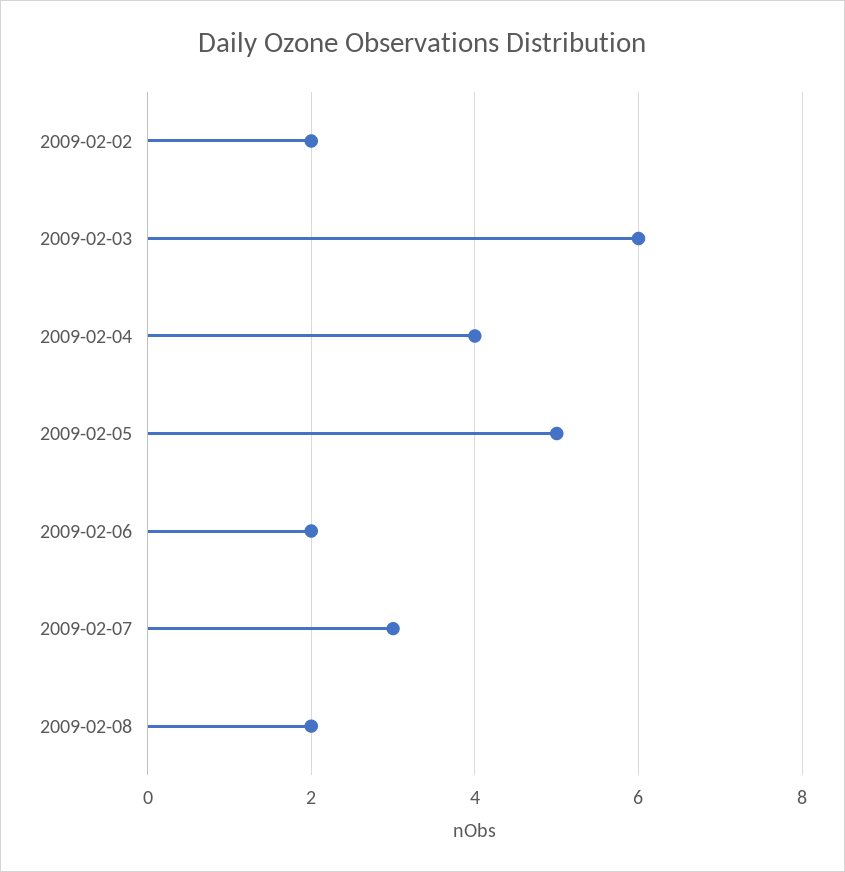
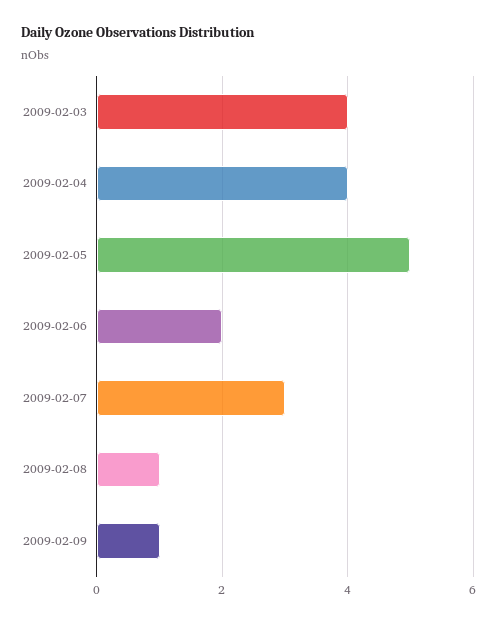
2009-02-02: 2 -> none
2009-02-03: 6 -> 4
2009-02-08: 2 -> 1
2009-02-09: none -> 1

